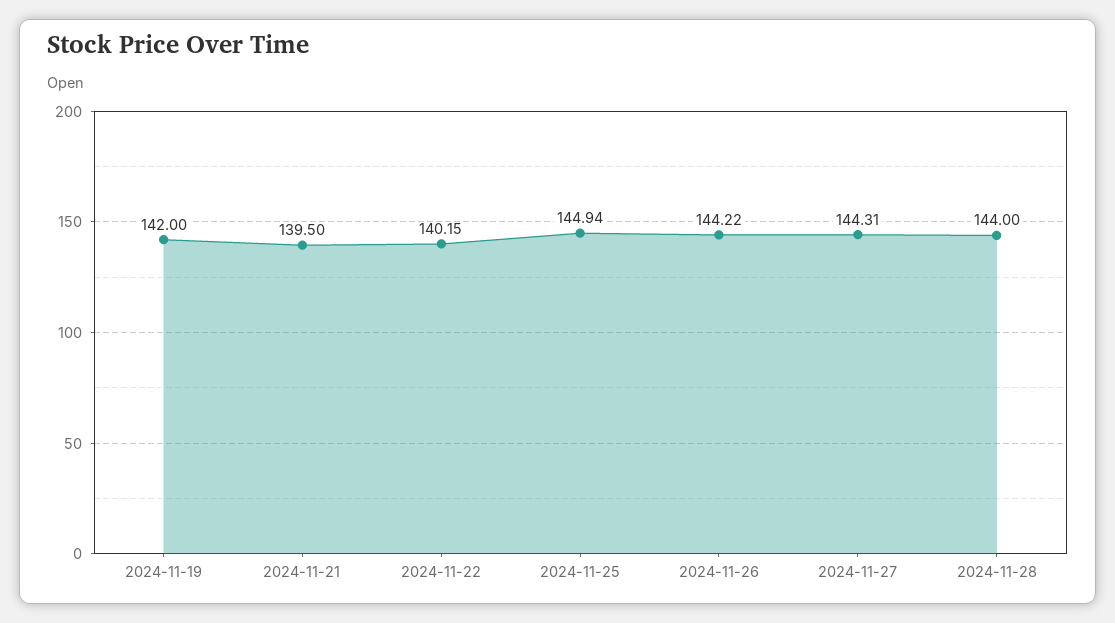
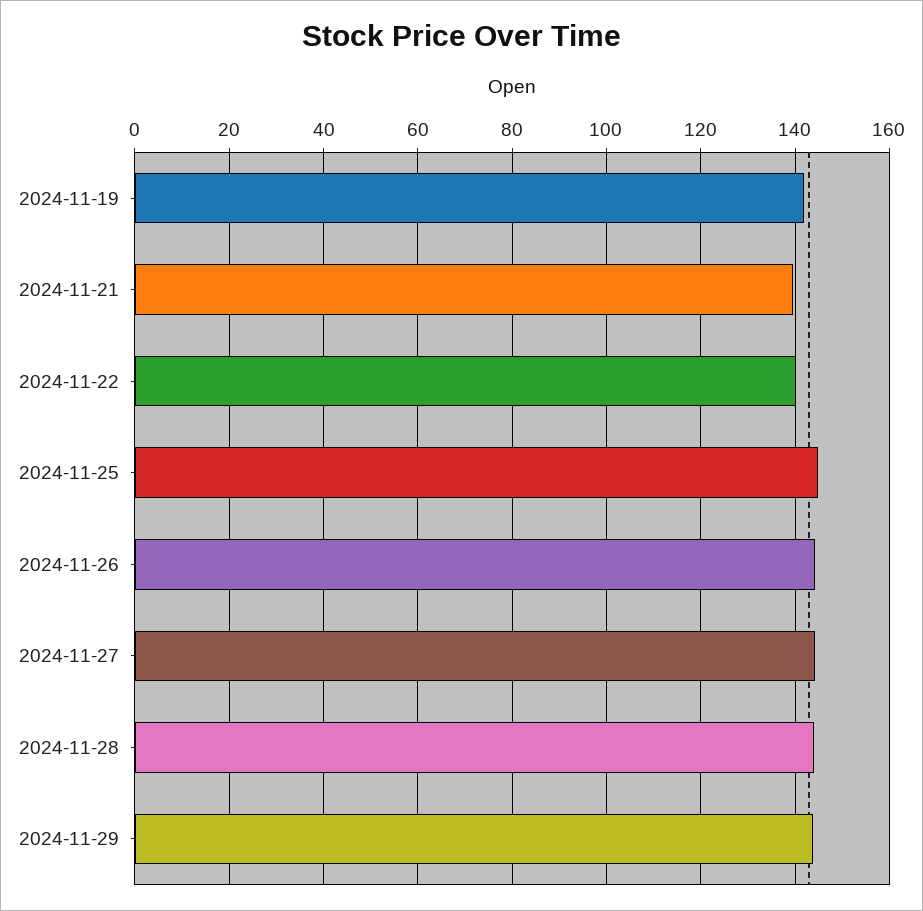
2024-11-29: none -> 144

